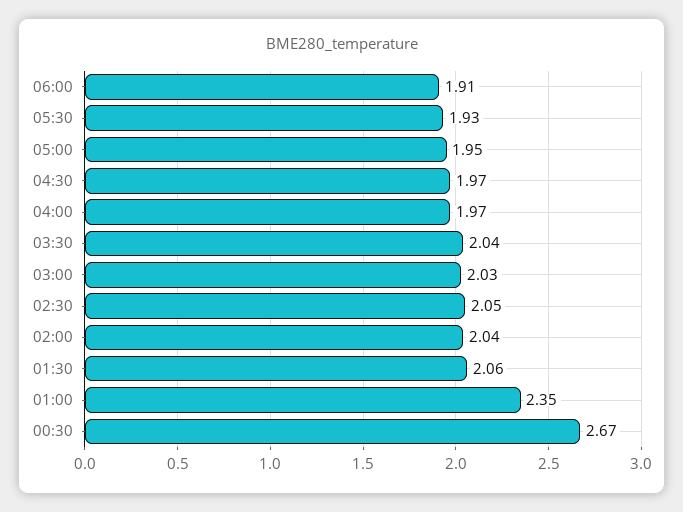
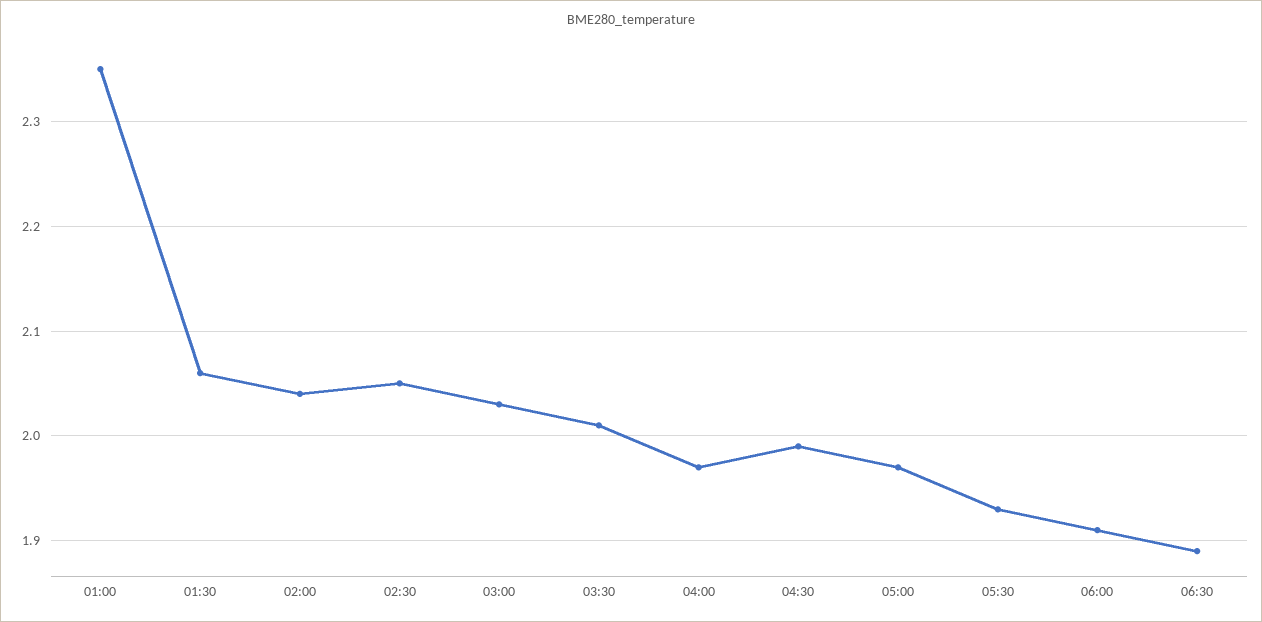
05:00: 1.95 -> 1.97
04:30: 1.97 -> 1.99
03:30: 2.04 -> 2.01
00:30: 2.67 -> none
06:30: none -> 1.89

